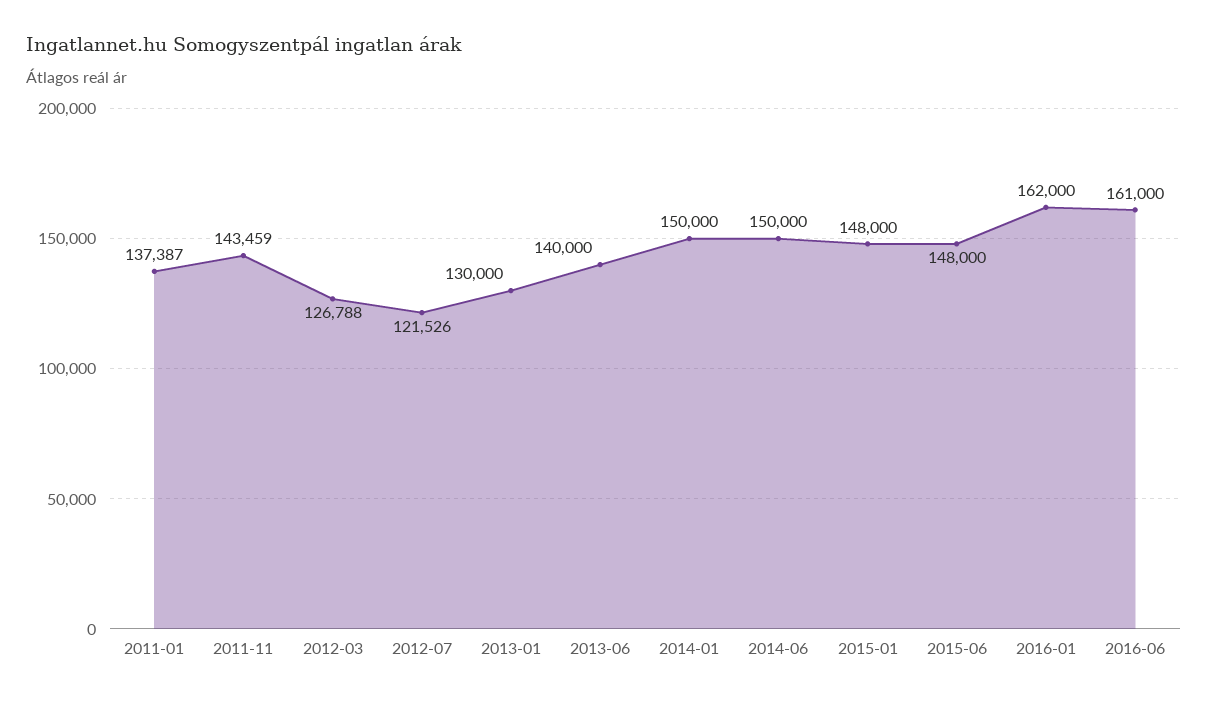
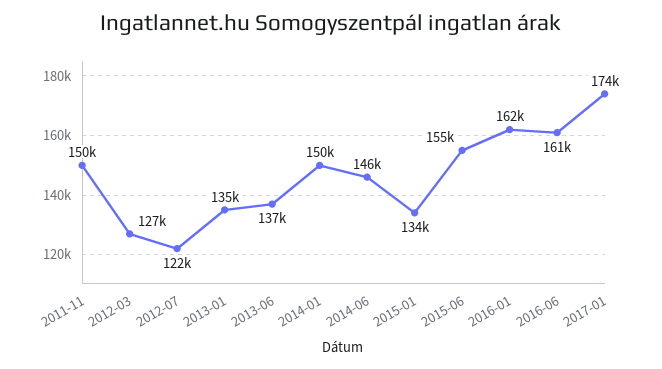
2011-01: 137387 -> none
2011-11: 143459 -> 150000
2013-01: 130000 -> 135000
2013-06: 140000 -> 137000
2014-06: 150000 -> 146000
2015-01: 148000 -> 134000
2015-06: 148000 -> 155000
2017-01: none -> 174000

